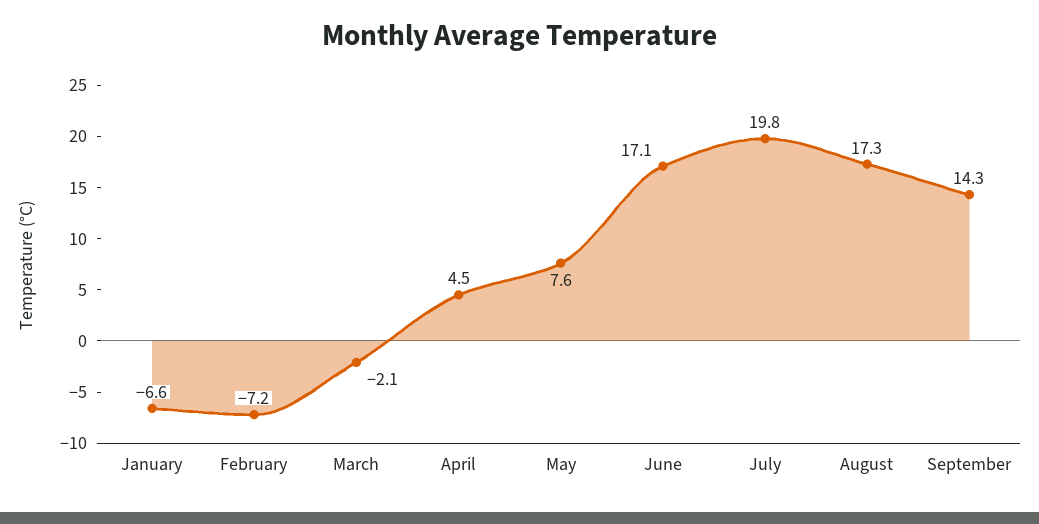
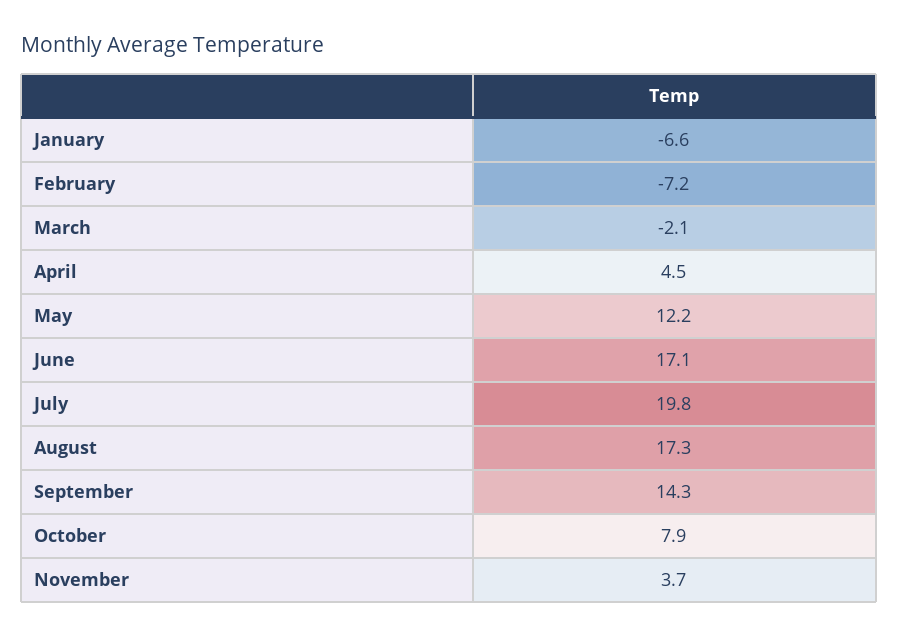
May: 7.6 -> 12.2
October: none -> 7.9
November: none -> 3.7

